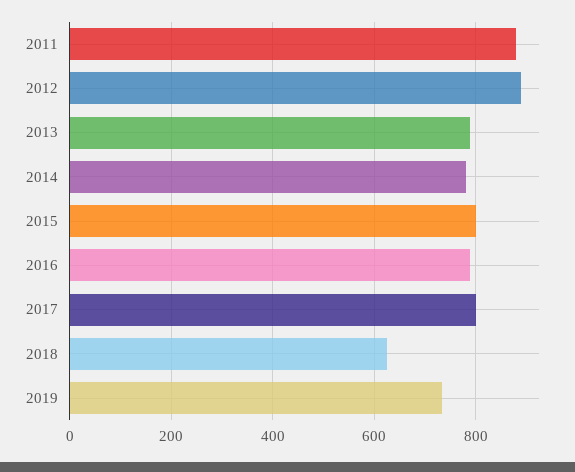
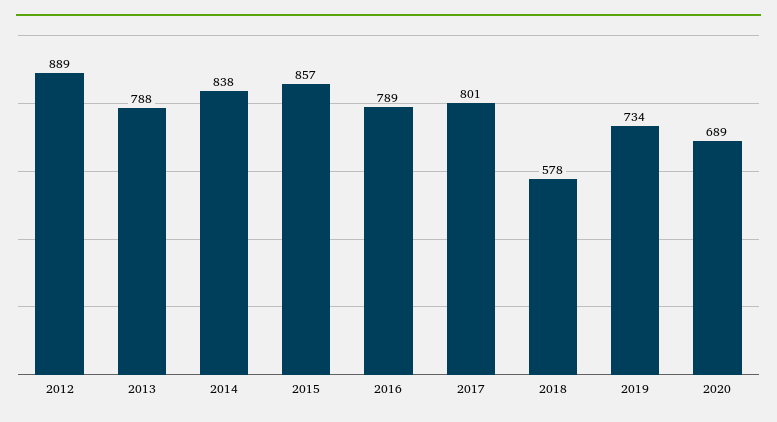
2011: 880 -> none
2014: 780 -> 838
2015: 800 -> 857
2018: 620 -> 578
2020: none -> 689

